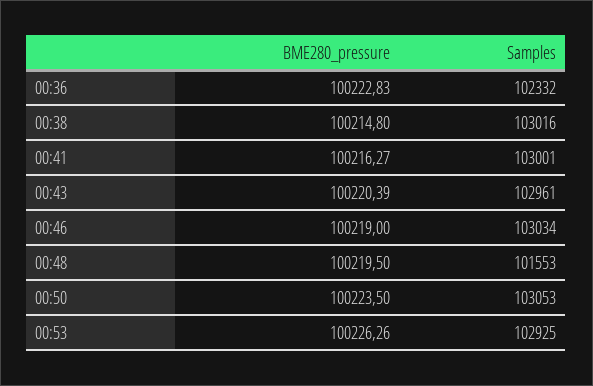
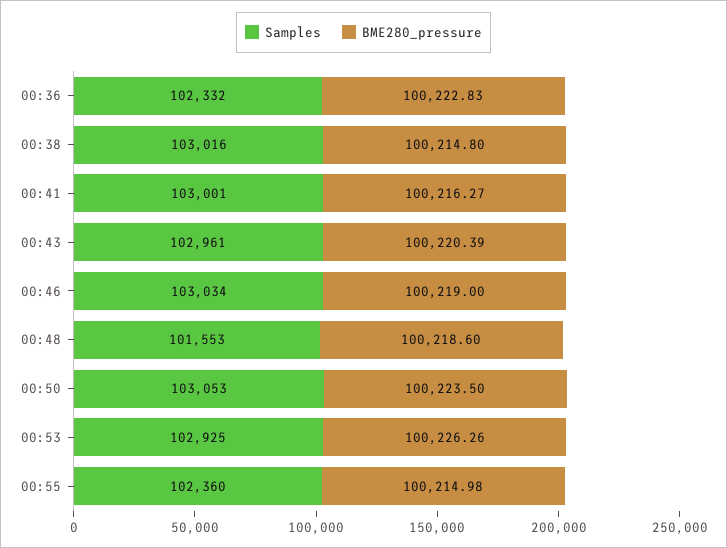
BME280_pressure, 00:48: 100219.5 -> 100218.6
Samples, 00:55: none -> 102360
BME280_pressure, 00:55: none -> 100214.98

